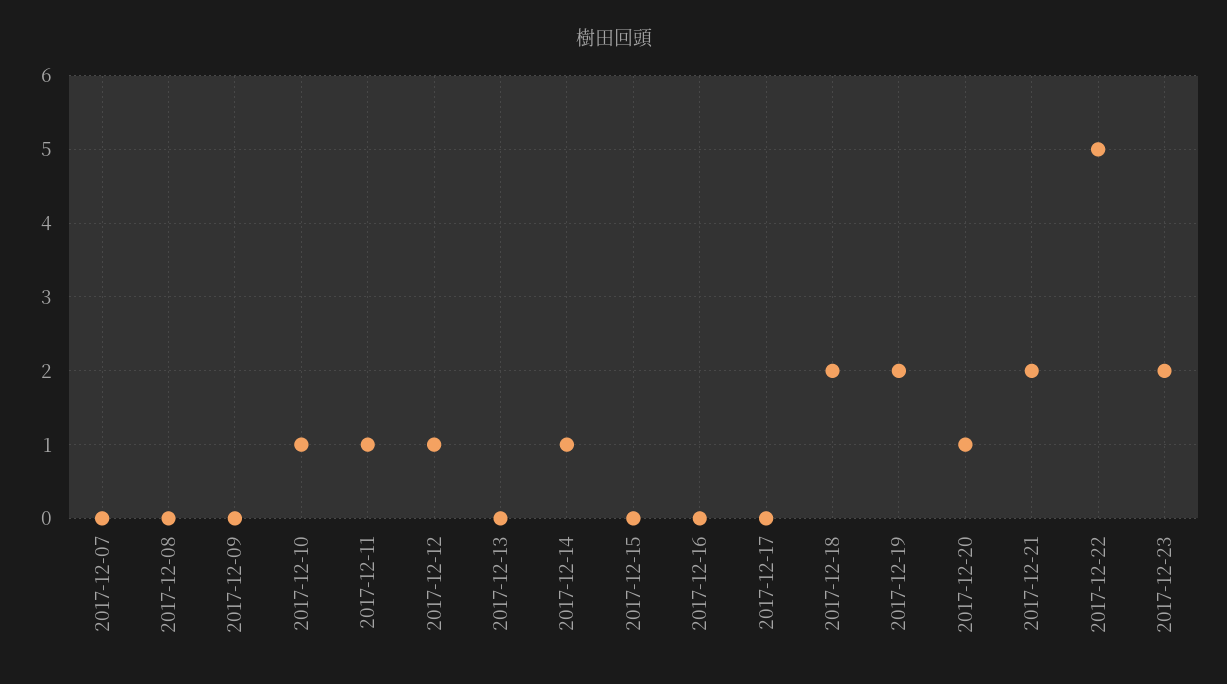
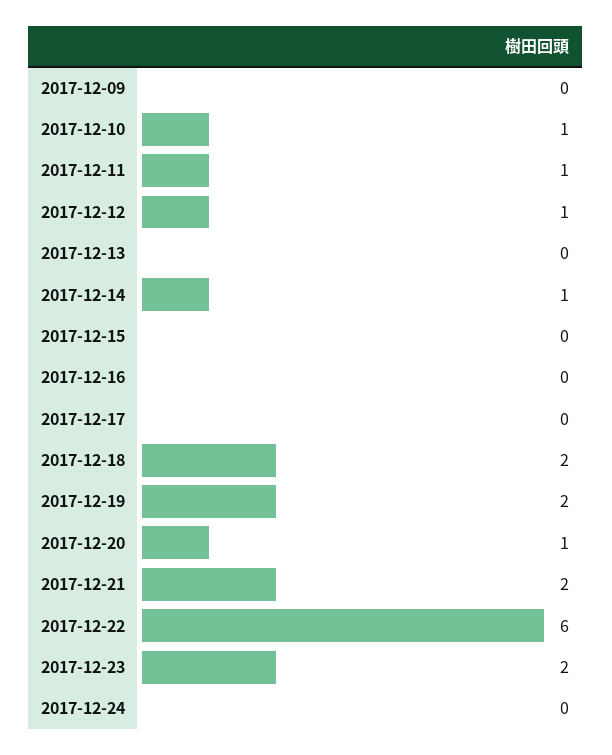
2017-12-07: 0 -> none
2017-12-08: 0 -> none
2017-12-22: 5 -> 6
2017-12-24: none -> 0

